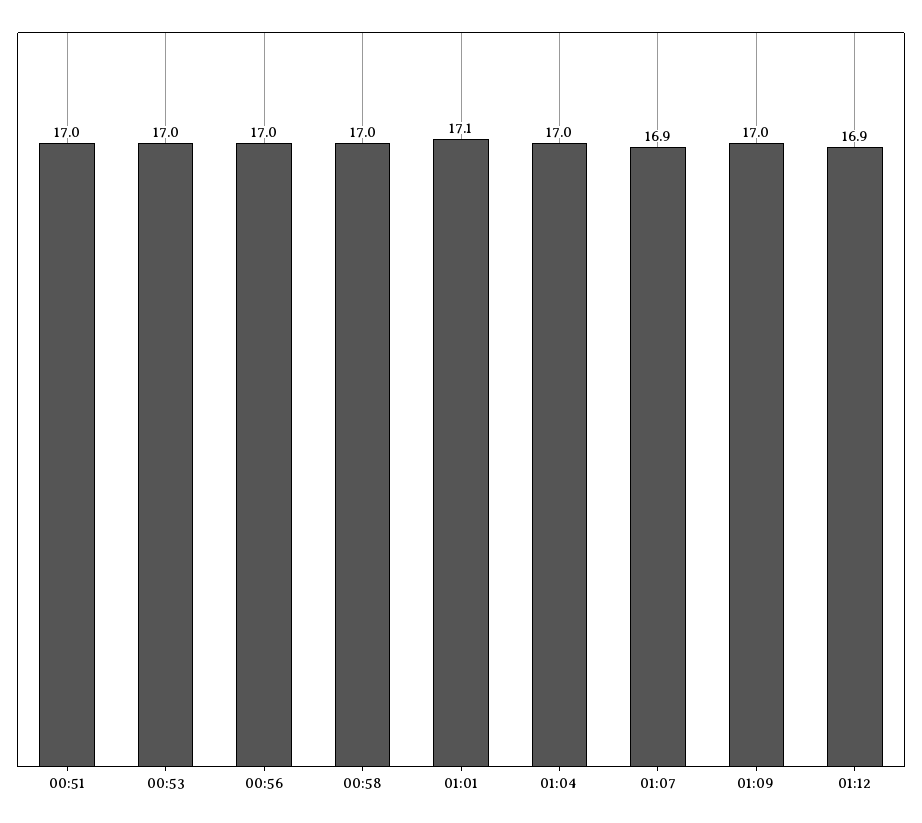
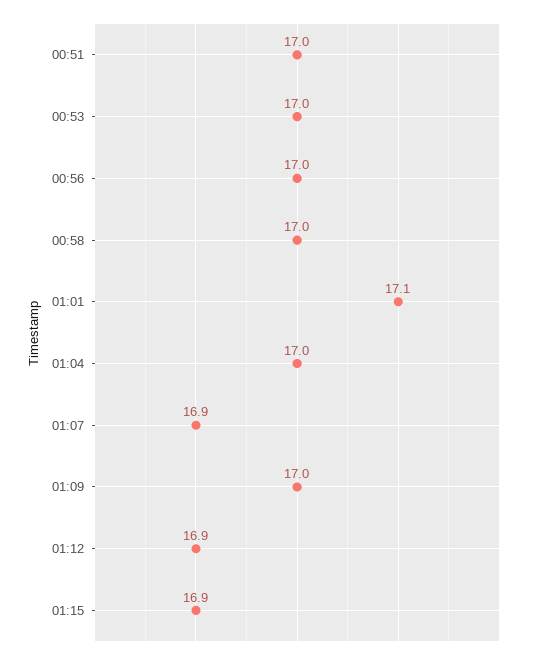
01:15: none -> 16.9

